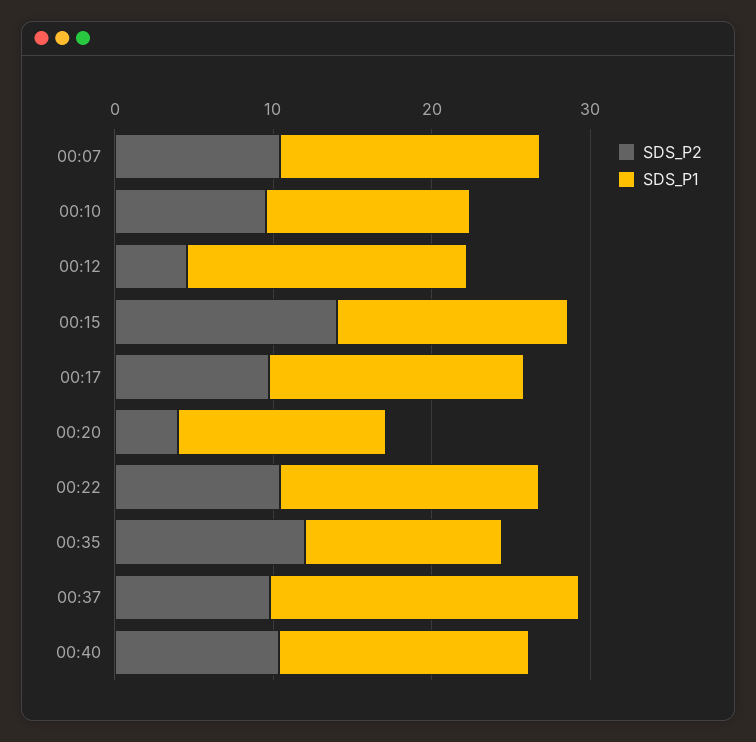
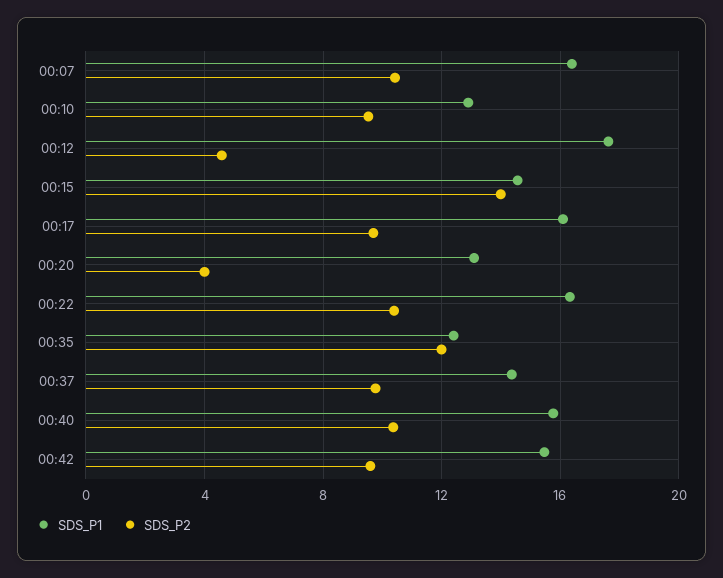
SDS_P1, 00:37: 20 -> 14.5
SDS_P1, 00:42: none -> 15.5
SDS_P2, 00:42: none -> 9.5

